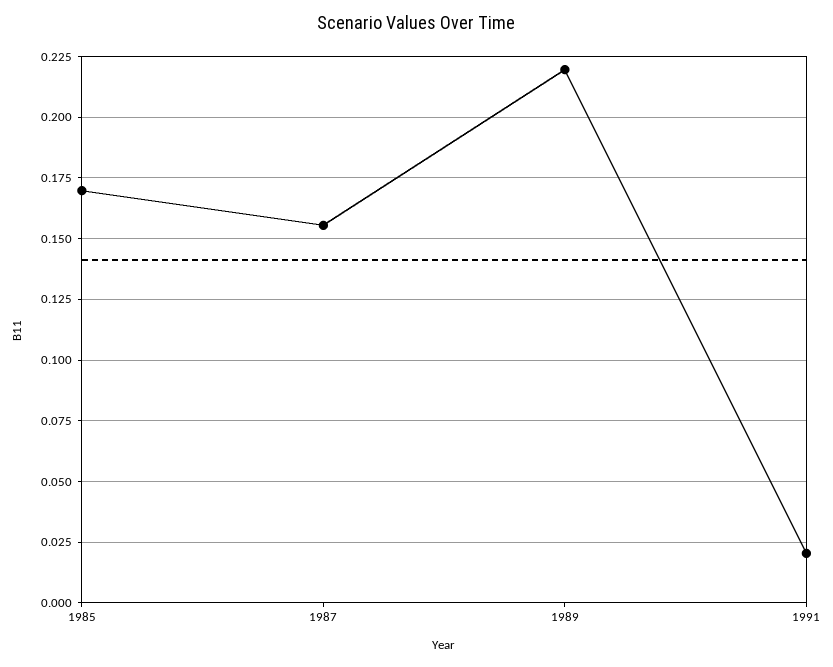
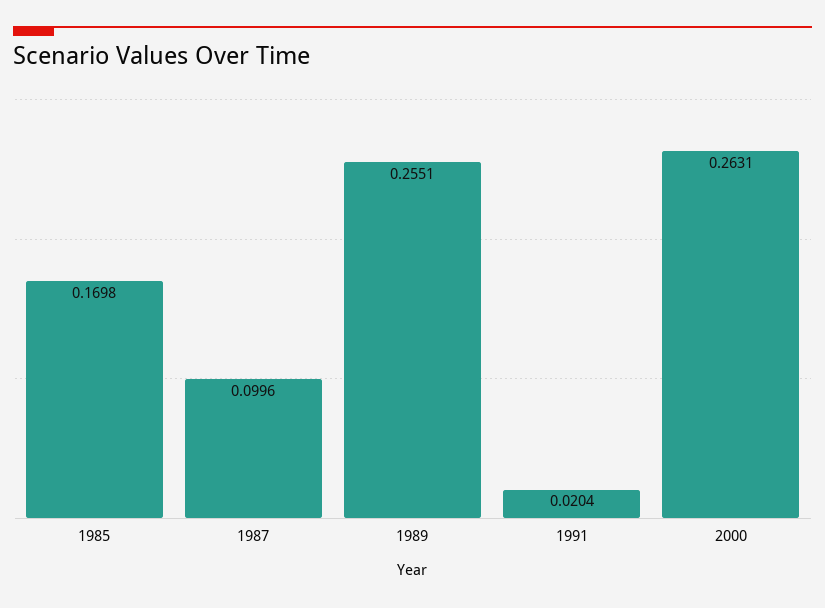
1987: 0.155 -> 0.0996
1989: 0.22 -> 0.2551
2000: none -> 0.2631

